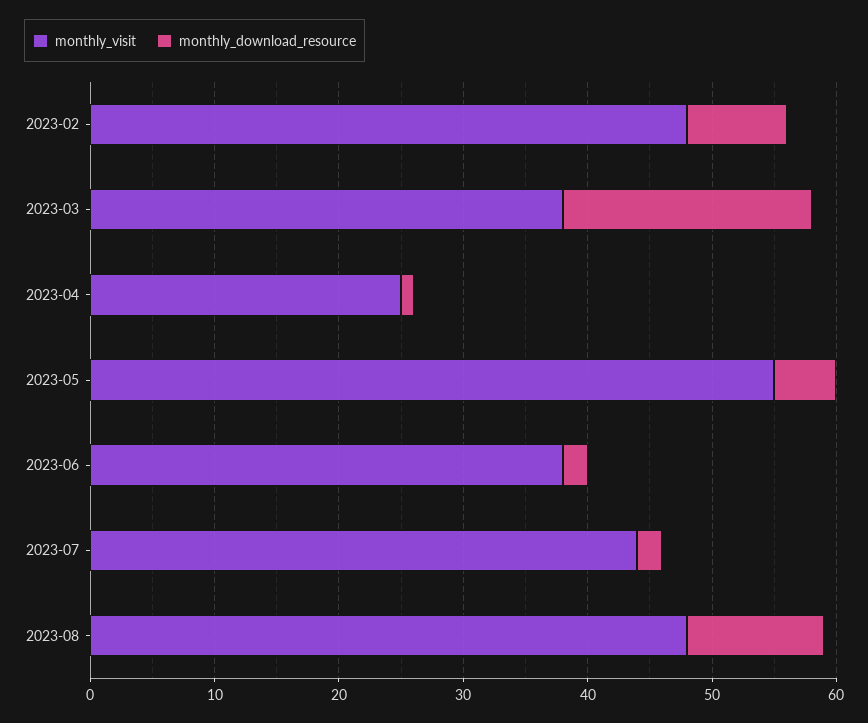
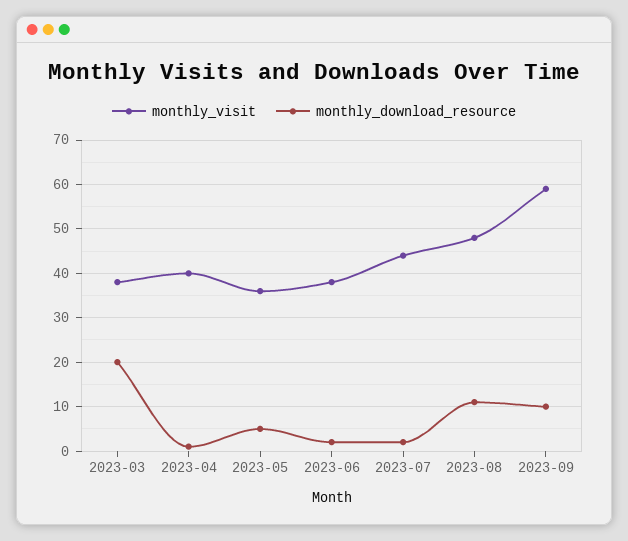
monthly_visit, 2023-02: 48 -> none
monthly_download_resource, 2023-02: 8 -> none
monthly_visit, 2023-04: 25 -> 40
monthly_visit, 2023-05: 55 -> 35
monthly_visit, 2023-09: none -> 60
monthly_download_resource, 2023-09: none -> 10

